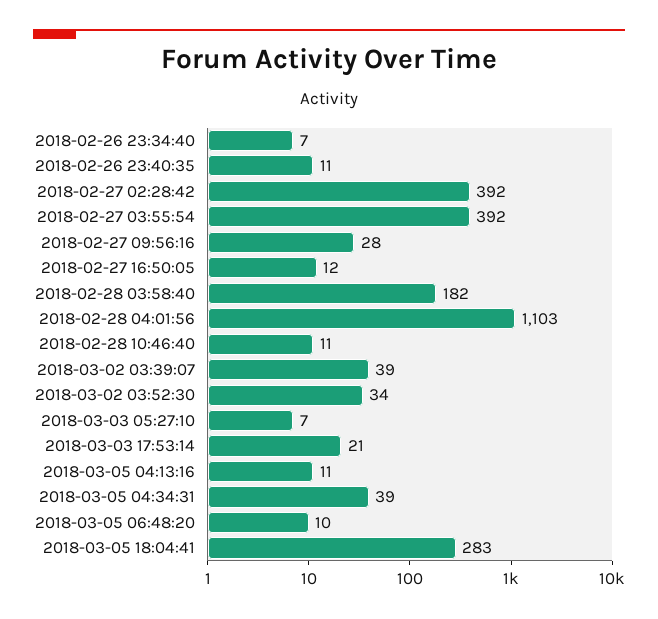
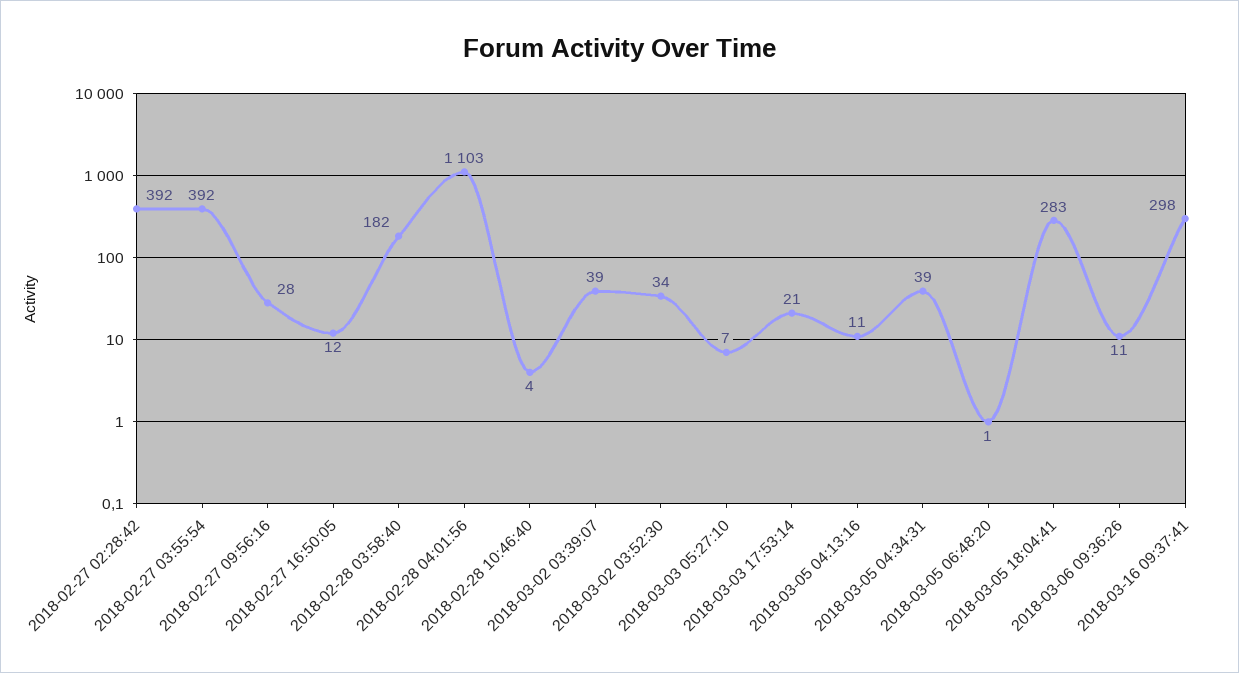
2018-02-26 23:34:40: 7 -> none
2018-02-26 23:40:35: 11 -> none
2018-02-28 10:46:40: 11 -> 4
2018-03-05 06:48:20: 10 -> 1
2018-03-06 09:36:26: none -> 11
2018-03-16 09:37:41: none -> 298

